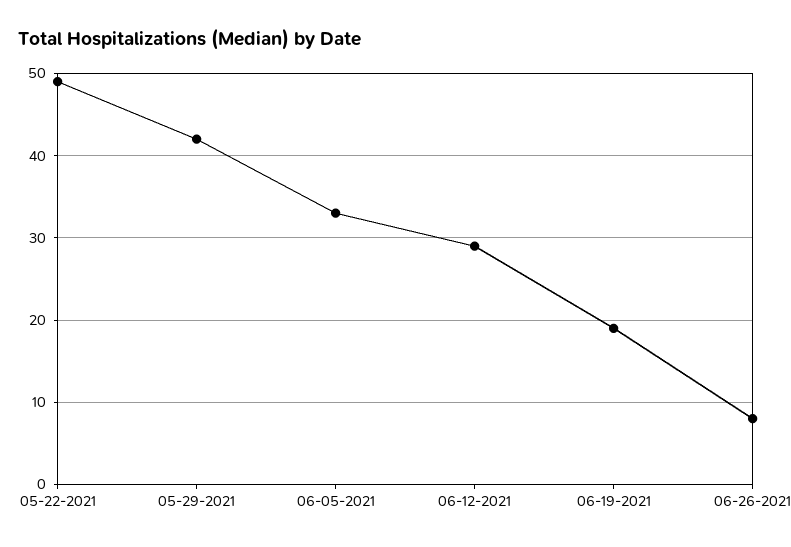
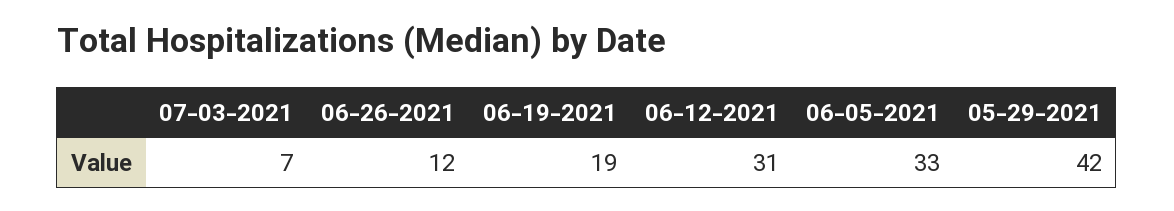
05-22-2021: 49 -> none
06-12-2021: 29 -> 31
06-26-2021: 8 -> 12
07-03-2021: none -> 7

